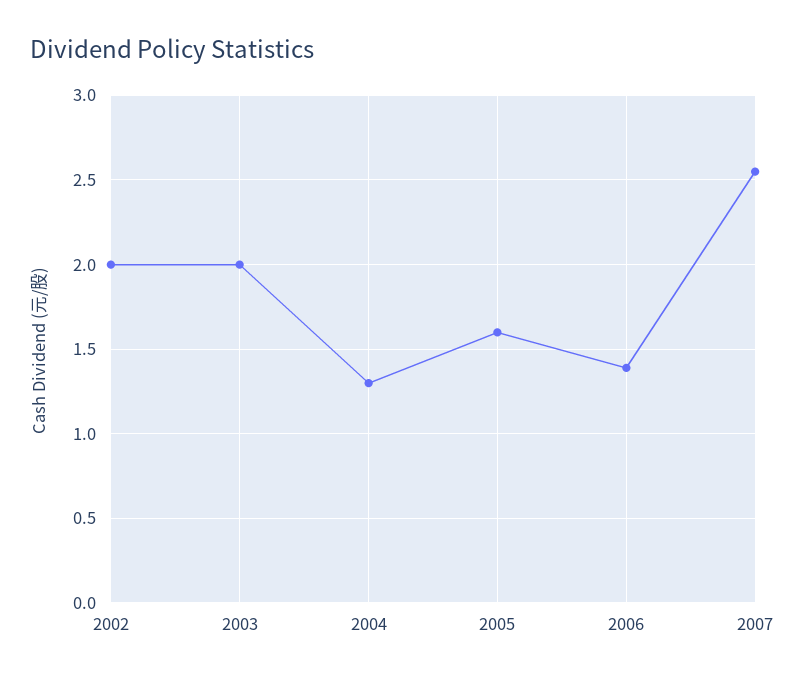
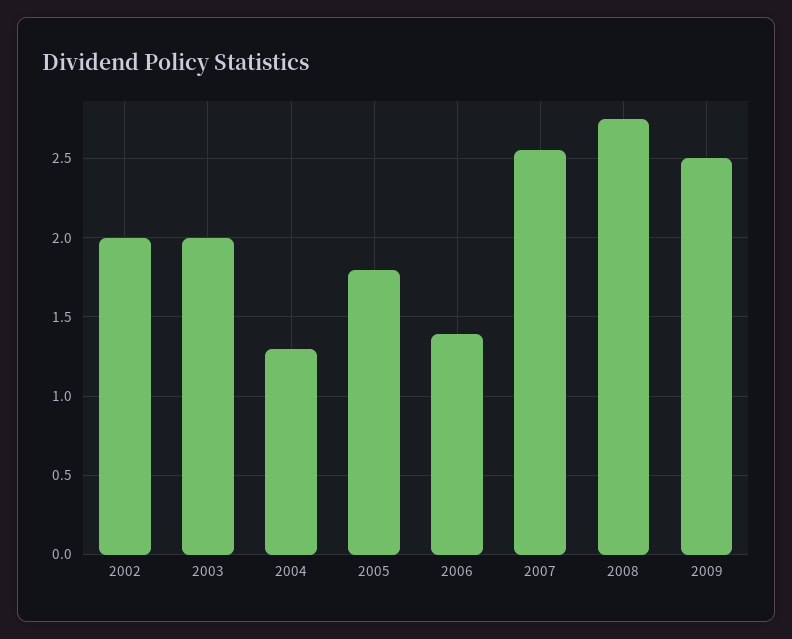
2005: 1.6 -> 1.8
2008: none -> 2.75
2009: none -> 2.5

